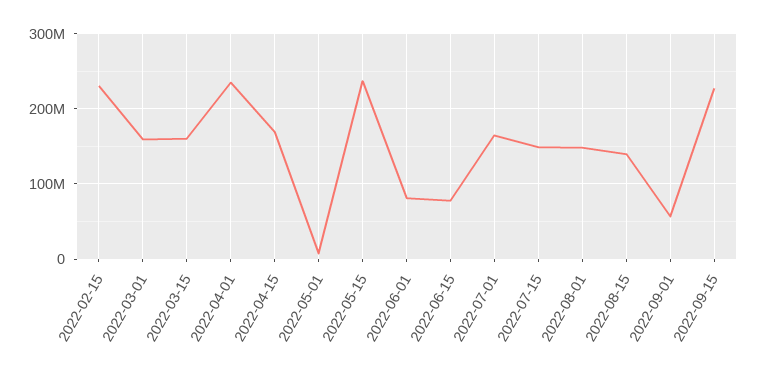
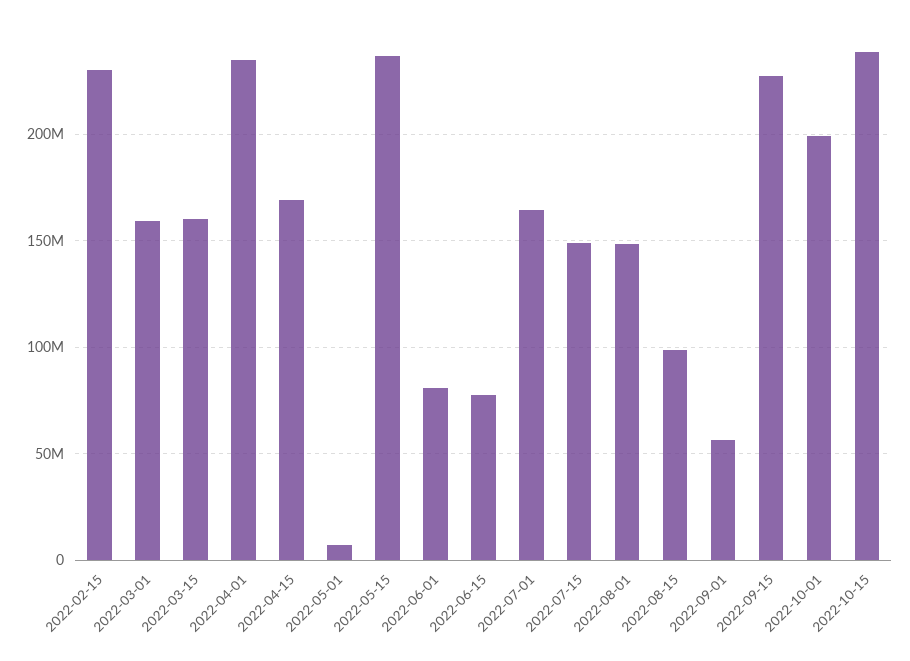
2022-08-15: 140000000 -> 100000000
2022-10-01: none -> 200000000
2022-10-15: none -> 240000000

